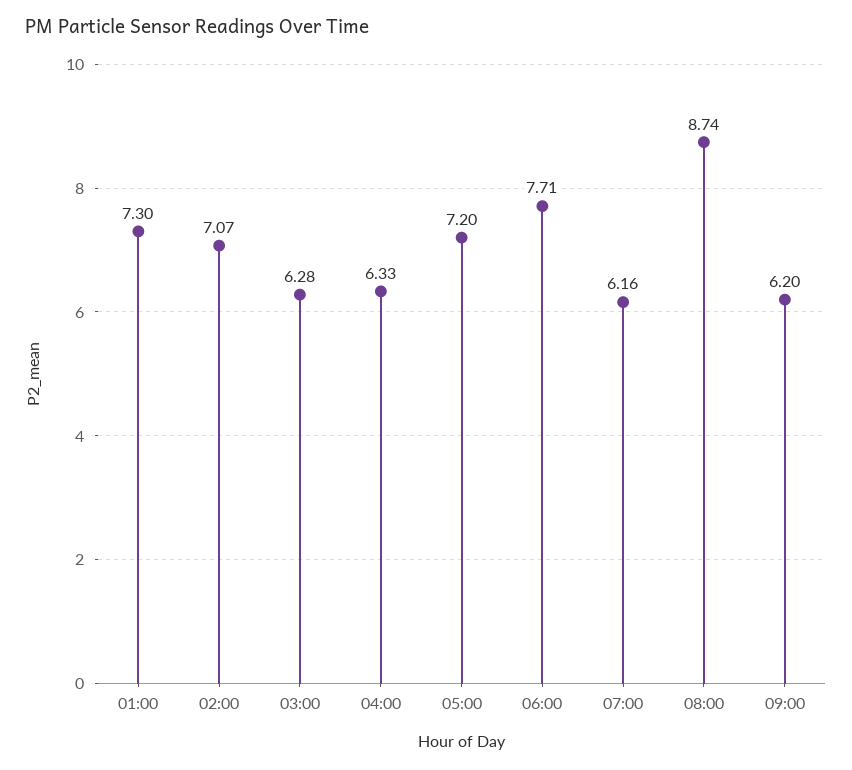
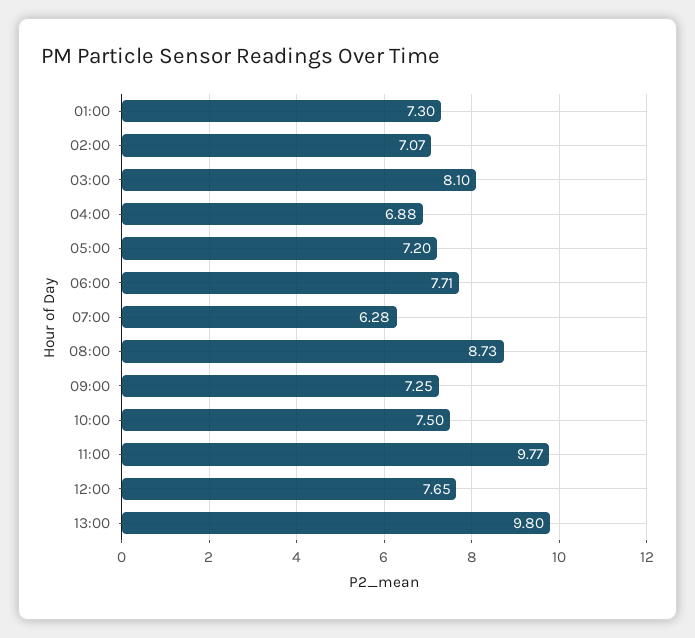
03:00: 6.28 -> 8.1
04:00: 6.33 -> 6.88
07:00: 6.16 -> 6.28
08:00: 8.74 -> 8.73
09:00: 6.2 -> 7.25
10:00: none -> 7.5
11:00: none -> 9.77
12:00: none -> 7.65
13:00: none -> 9.8

